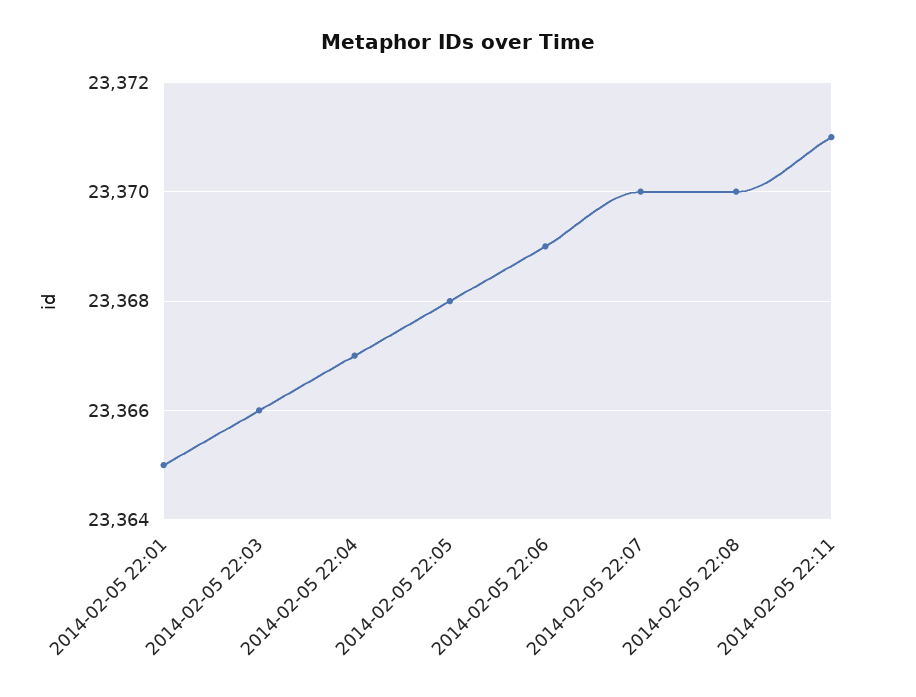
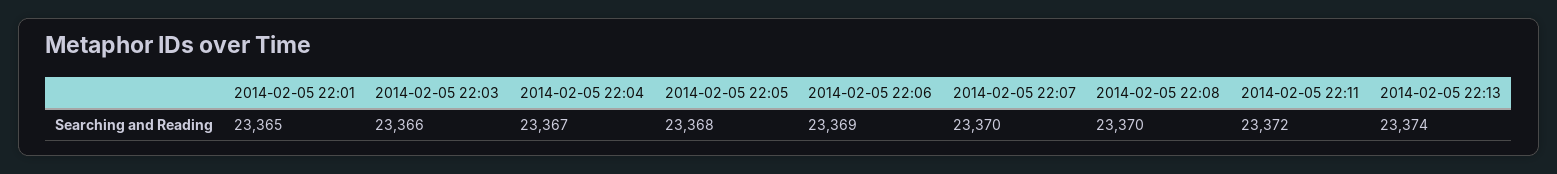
2014-02-05 22:11: 23371 -> 23372
2014-02-05 22:13: none -> 23374

